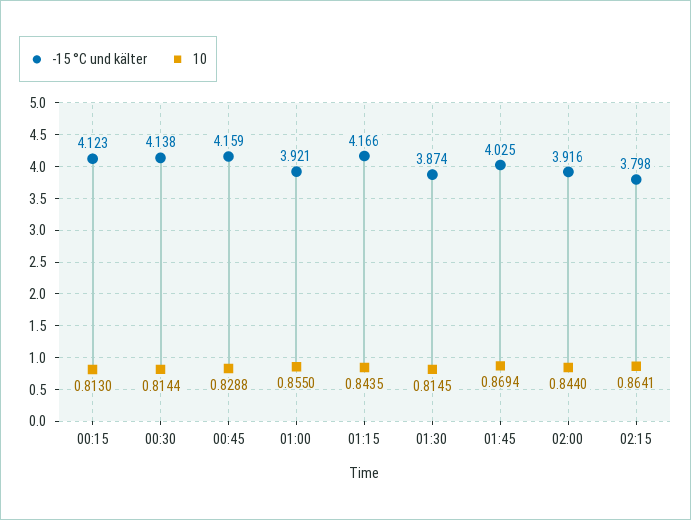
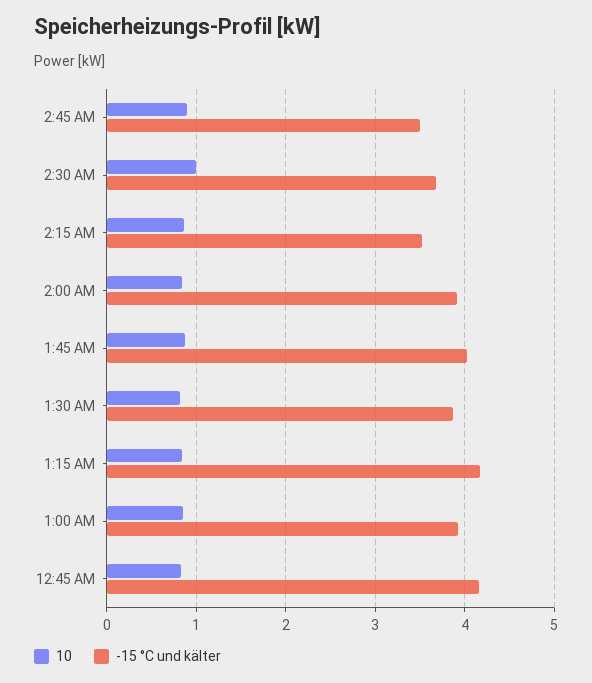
-15 °C und kälter, 00:15: 4.123 -> none
10, 00:15: 0.813 -> none
-15 °C und kälter, 00:30: 4.138 -> none
10, 00:30: 0.8144 -> none
-15 °C und kälter, 02:15: 3.798 -> 3.5
10, 2:45 AM: none -> 0.9
-15 °C und kälter, 2:45 AM: none -> 3.5
10, 2:30 AM: none -> 1
-15 °C und kälter, 2:30 AM: none -> 3.7

